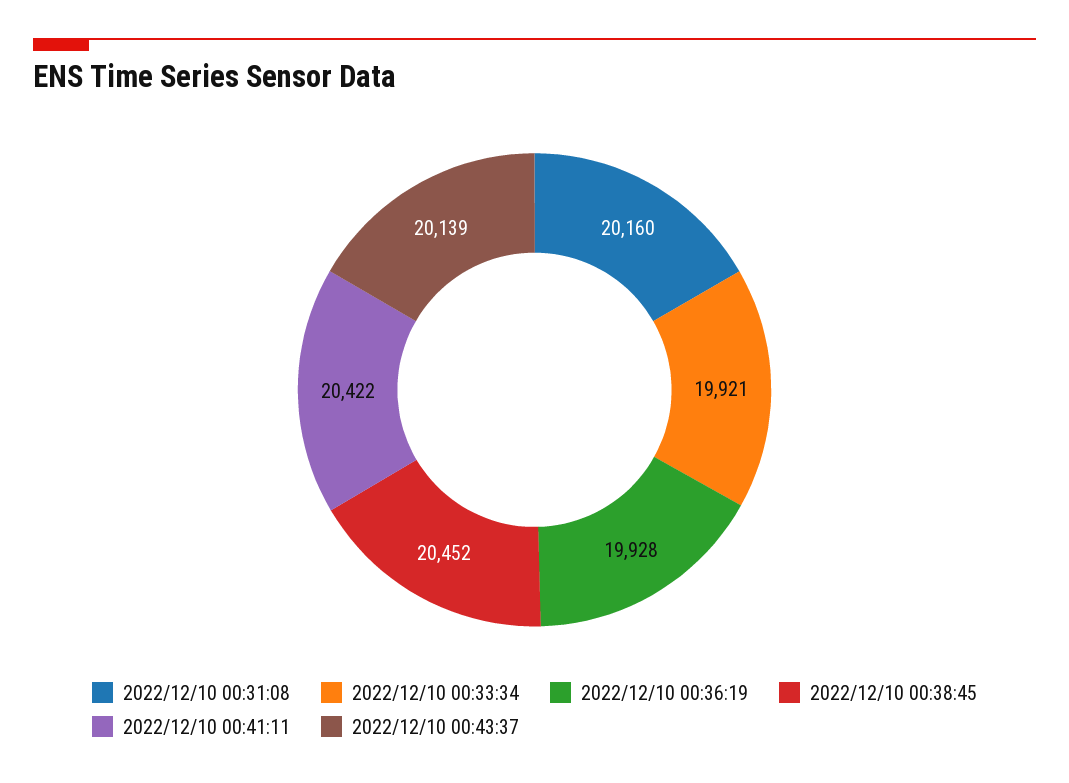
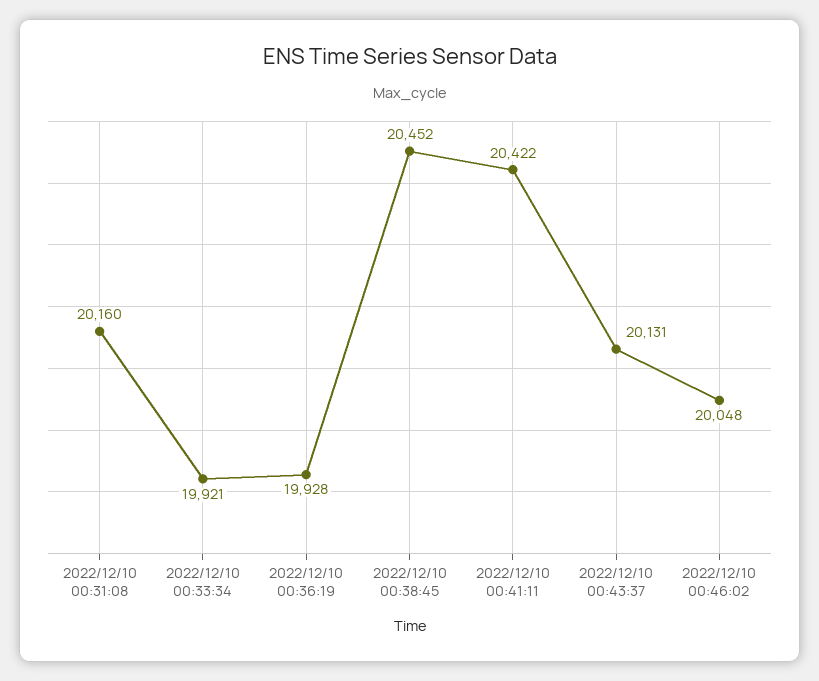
2022/12/10 00:43:37: 20139 -> 20131
2022/12/10 00:46:02: none -> 20048

